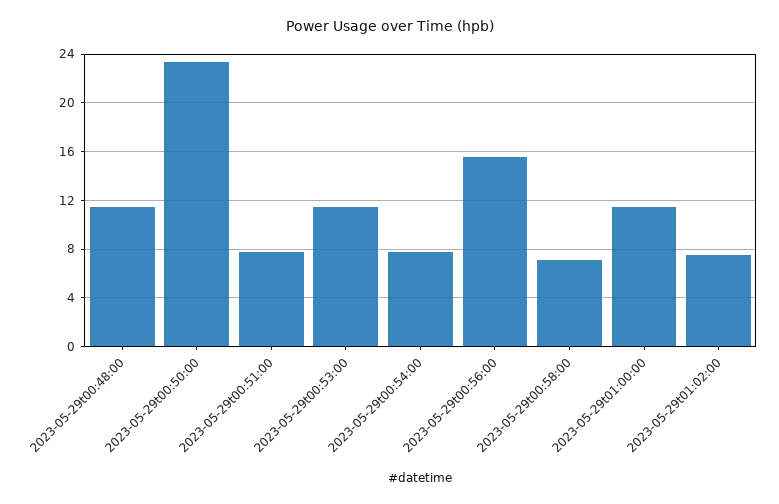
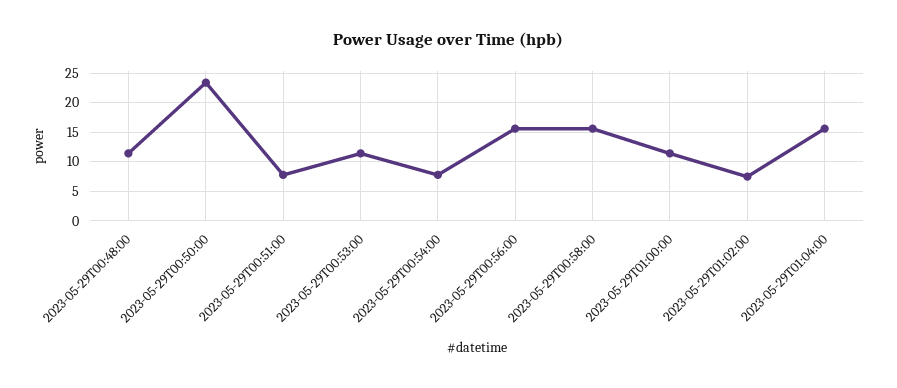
2023-05-29t00:58:00: 7 -> 15
2023-05-29T01:04:00: none -> 15

